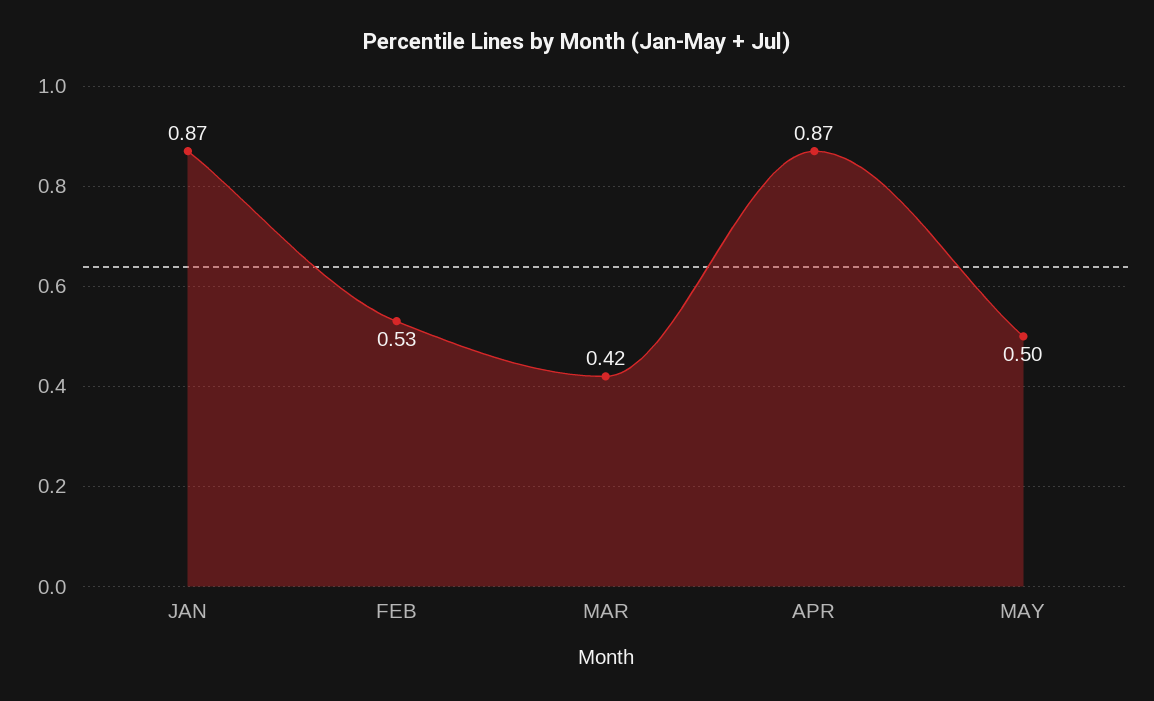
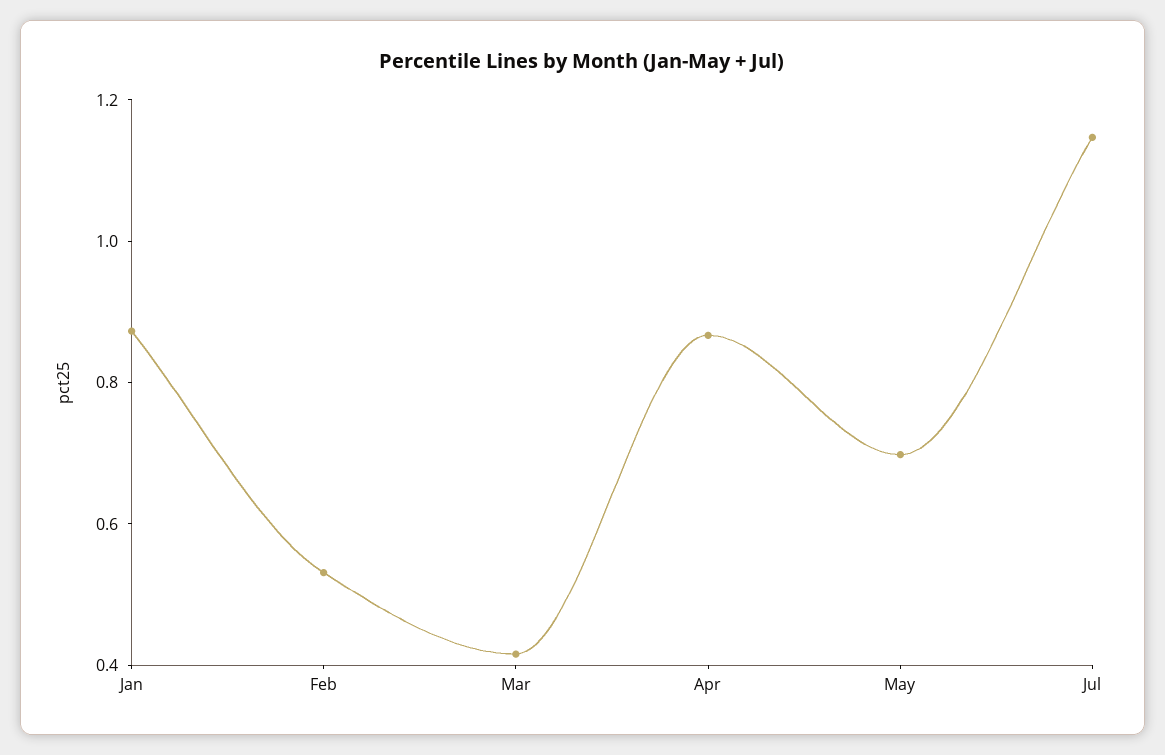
MAY: 0.5 -> 0.7
Jul: none -> 1.15

